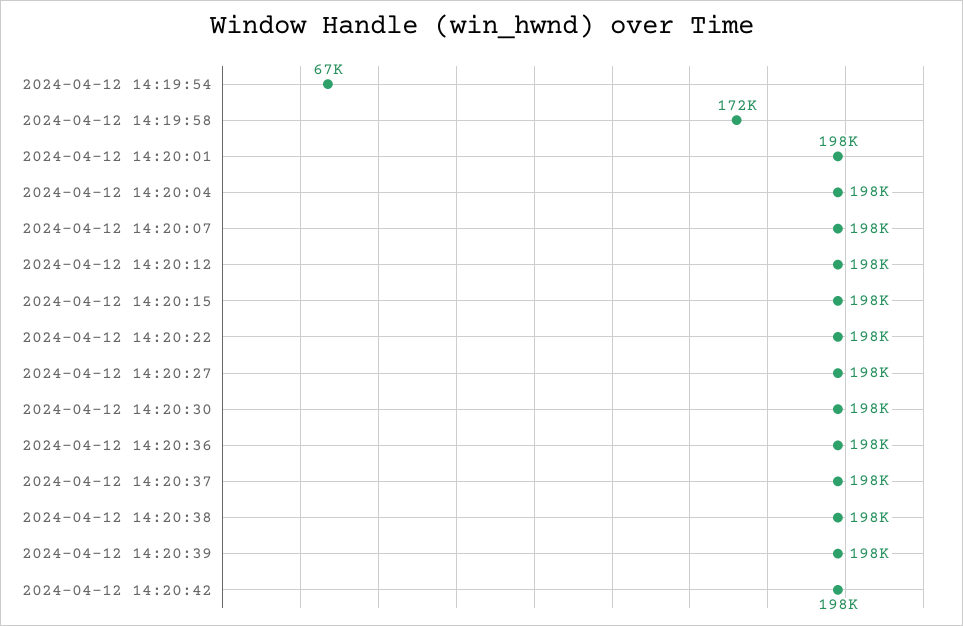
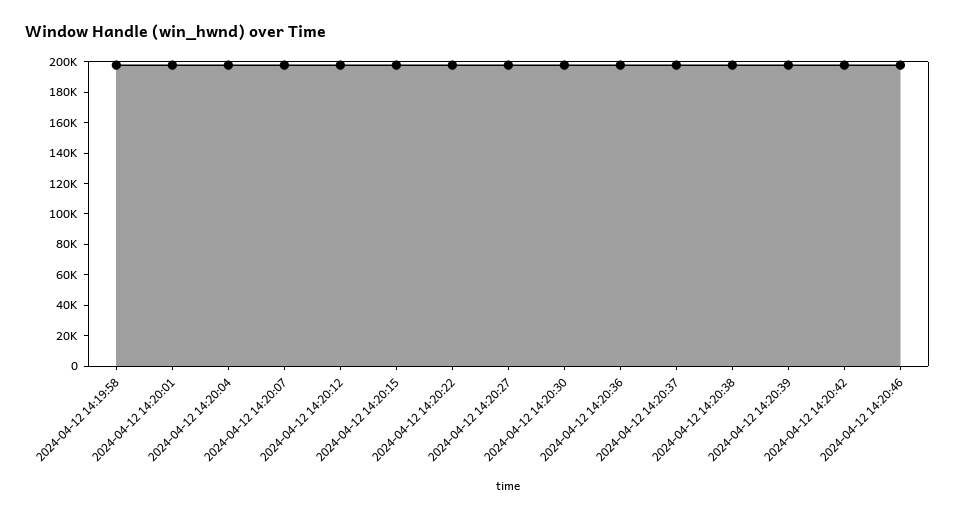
2024-04-12 14:19:54: 67000 -> none
2024-04-12 14:19:58: 172000 -> 200000
2024-04-12 14:20:46: none -> 200000

